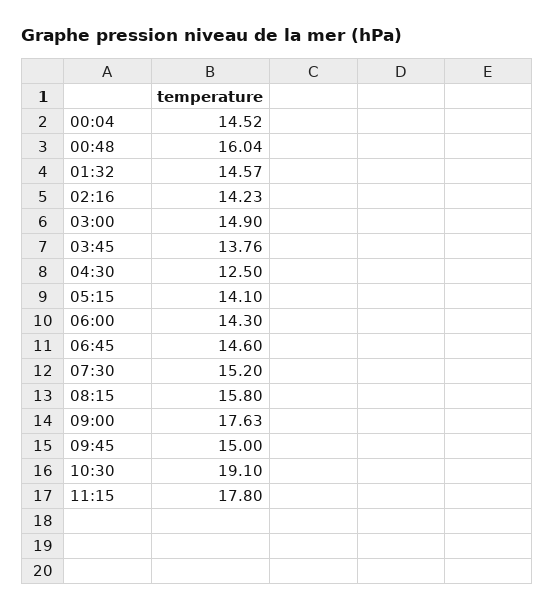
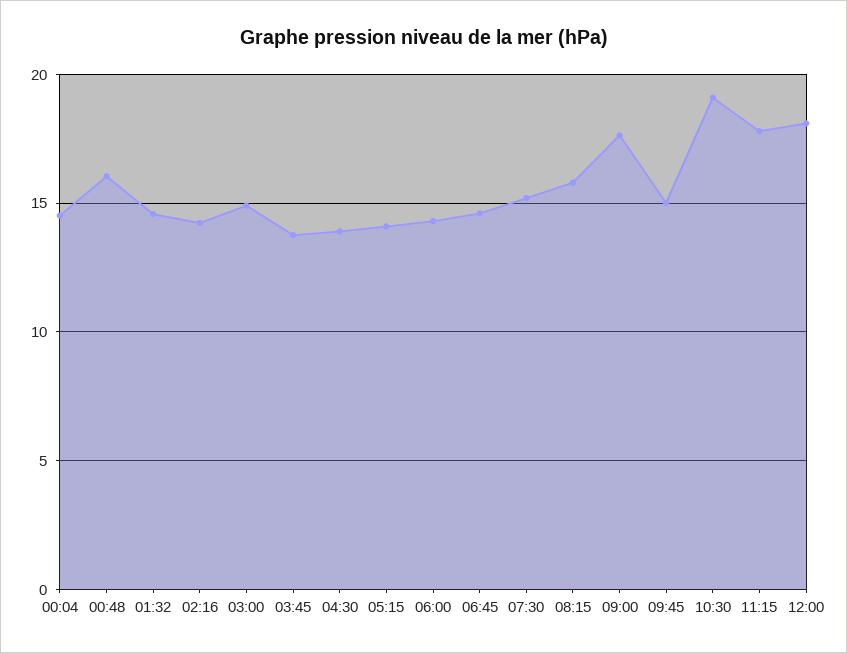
04:30: 12.5 -> 14
12:00: none -> 18

